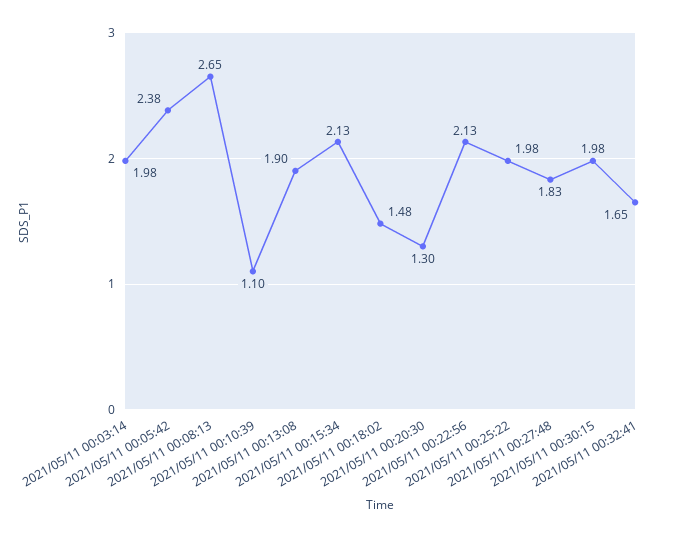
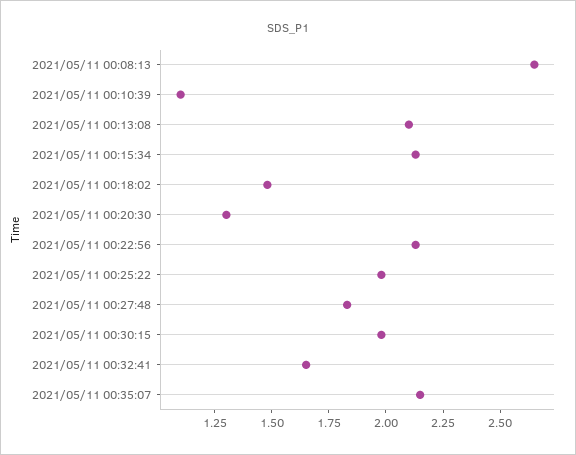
2021/05/11 00:03:14: 1.98 -> none
2021/05/11 00:05:42: 2.38 -> none
2021/05/11 00:13:08: 1.9 -> 2.1
2021/05/11 00:35:07: none -> 2.15

